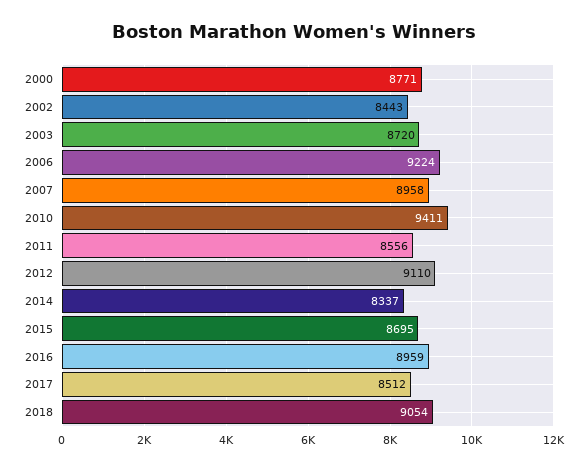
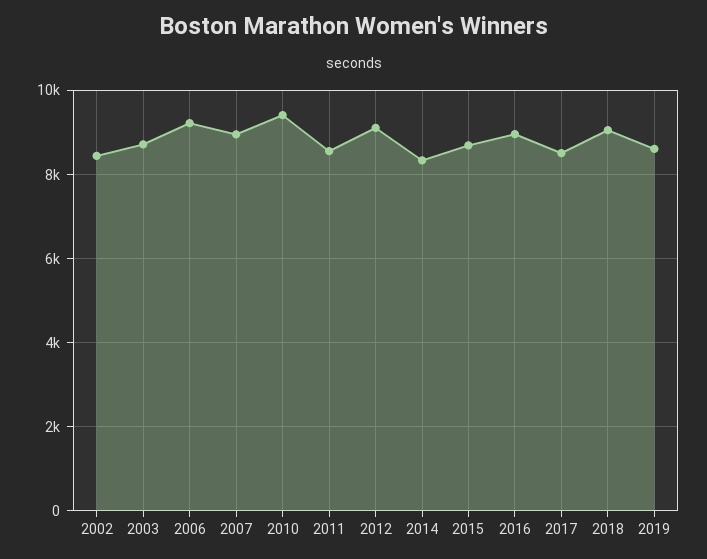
2000: 8771 -> none
2019: none -> 8600

